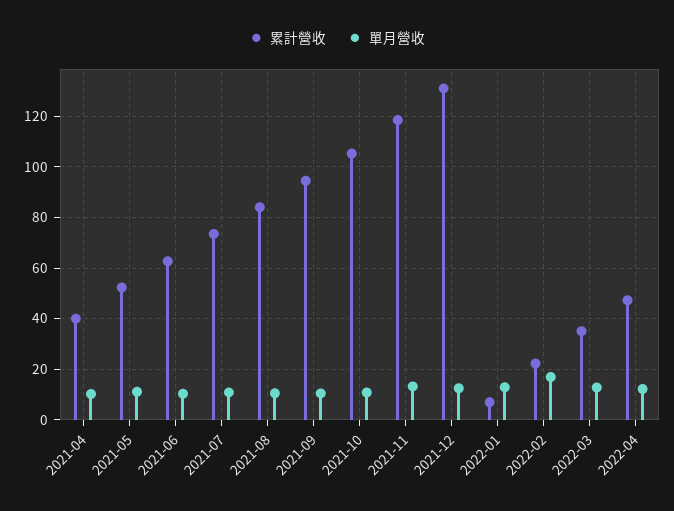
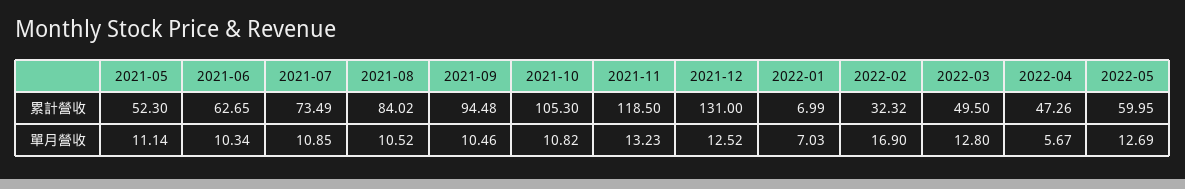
累計營收, 2021-04: 40 -> none
單月營收, 2021-04: 10 -> none
單月營收, 2022-01: 12.5 -> 7.03
累計營收, 2022-02: 22.5 -> 32.32
累計營收, 2022-03: 35 -> 49.5
單月營收, 2022-04: 12.5 -> 5.67
累計營收, 2022-05: none -> 59.95
單月營收, 2022-05: none -> 12.69

